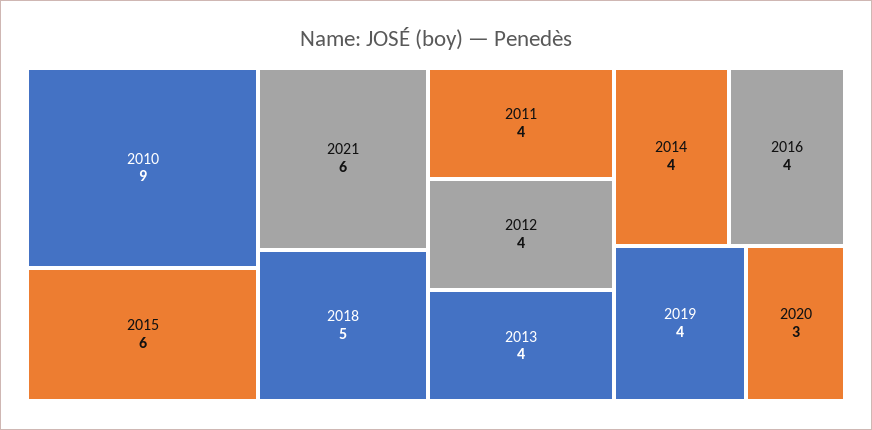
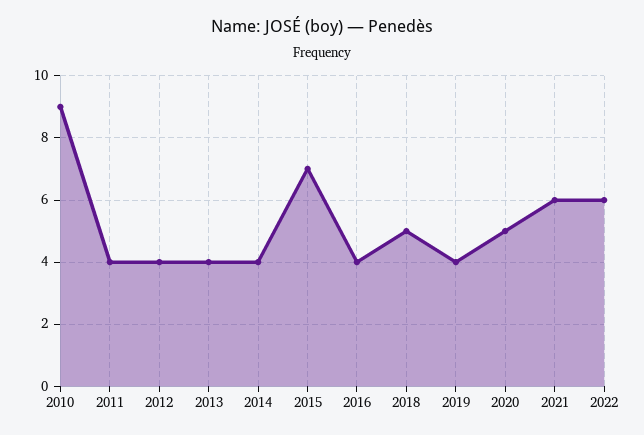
2015: 6 -> 7
2020: 3 -> 5
2022: none -> 6

